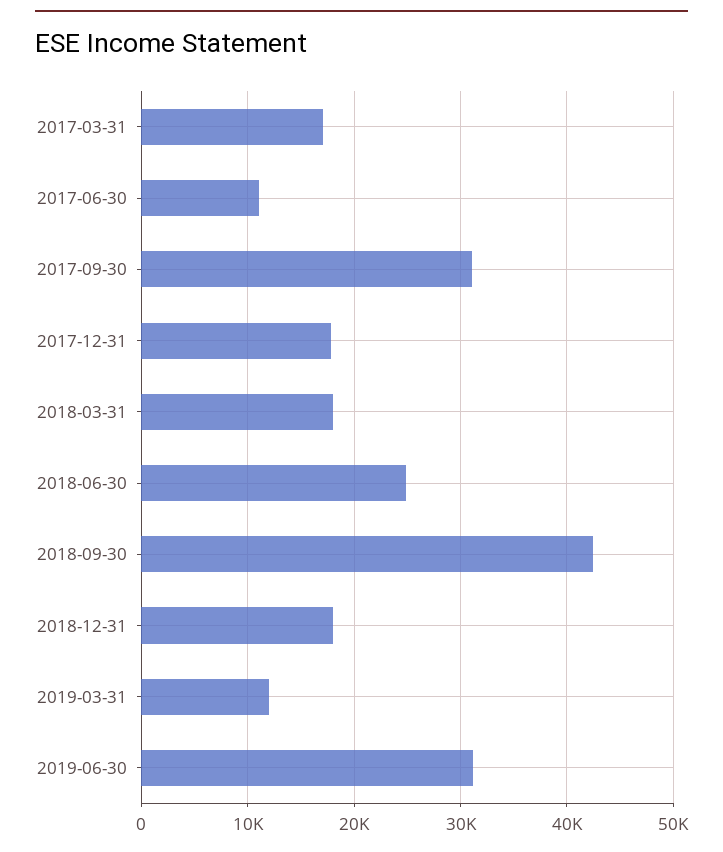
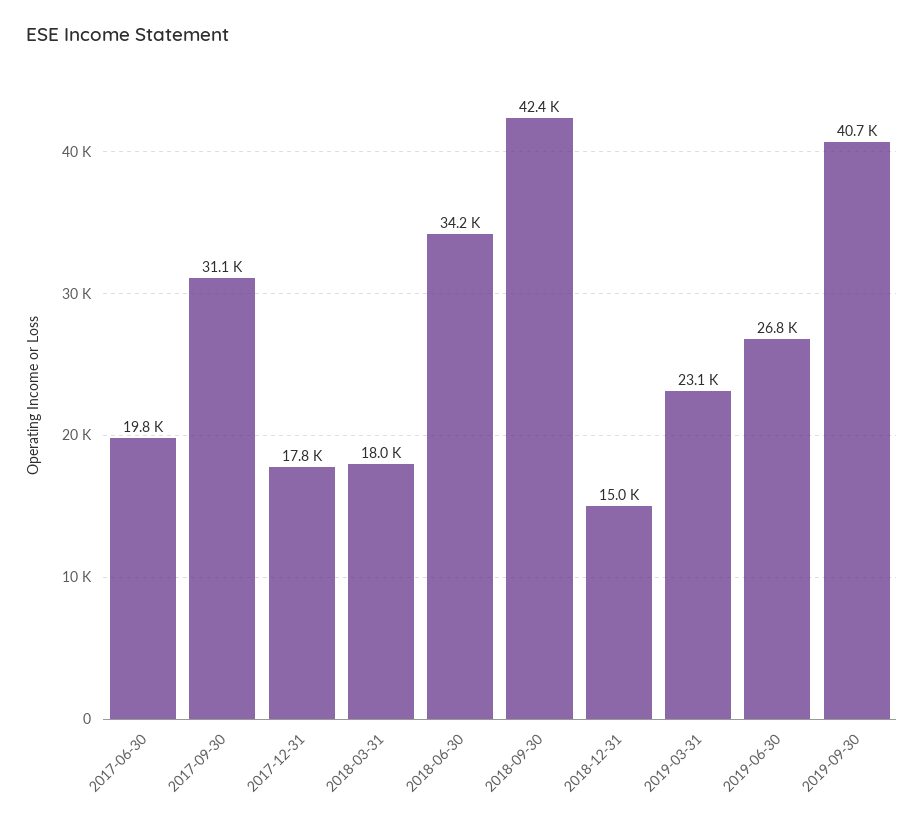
2017-03-31: 17000 -> none
2017-06-30: 11000 -> 19800
2018-06-30: 25000 -> 34200
2018-12-31: 18000 -> 15000
2019-03-31: 12000 -> 23100
2019-06-30: 31000 -> 26800
2019-09-30: none -> 40700

